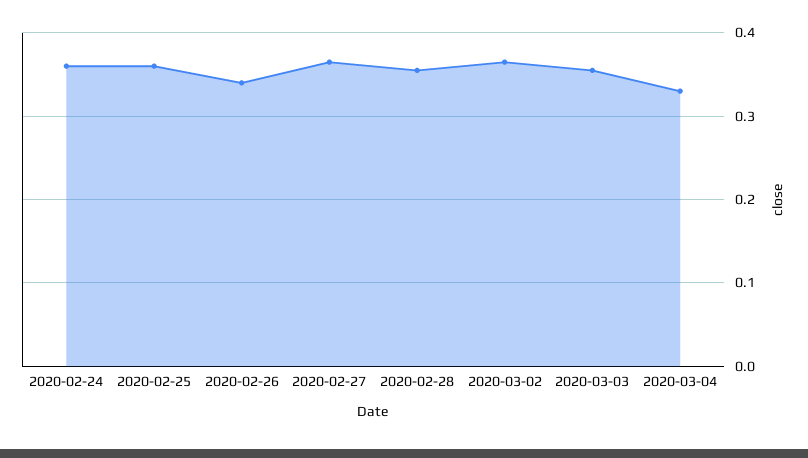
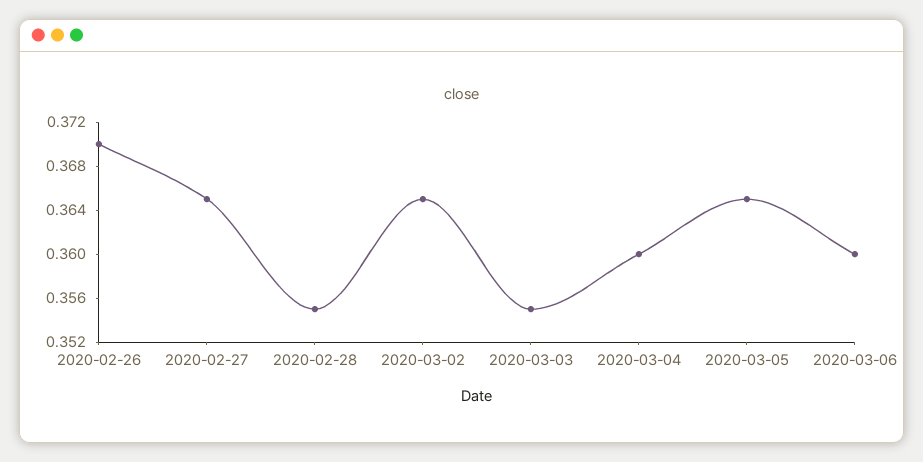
2020-02-24: 0.36 -> none
2020-02-25: 0.36 -> none
2020-02-26: 0.34 -> 0.37
2020-03-04: 0.33 -> 0.36
2020-03-05: none -> 0.365
2020-03-06: none -> 0.36

